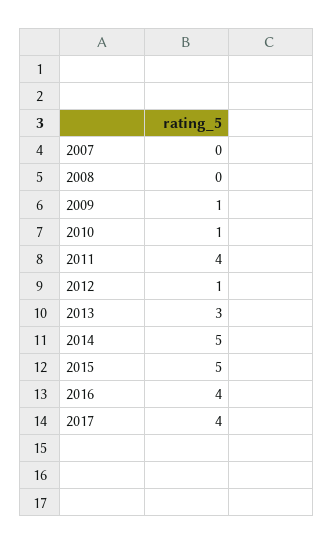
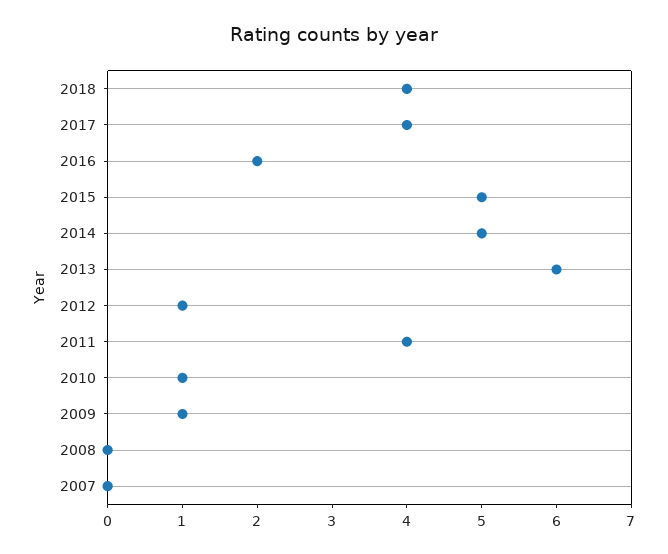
2013: 3 -> 6
2016: 4 -> 2
2018: none -> 4

